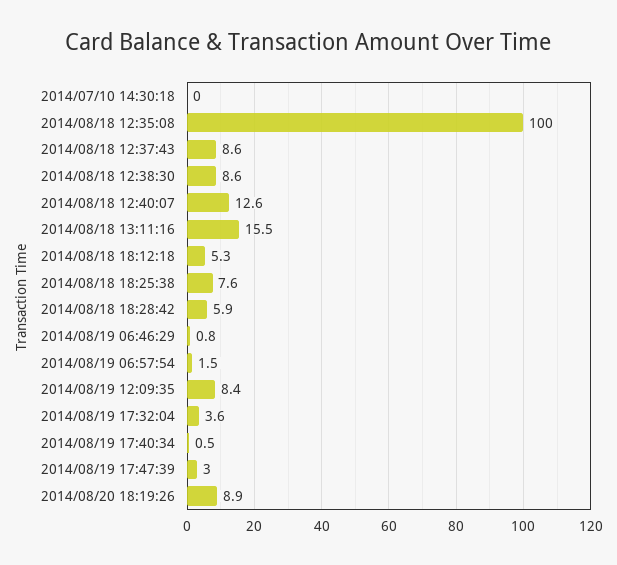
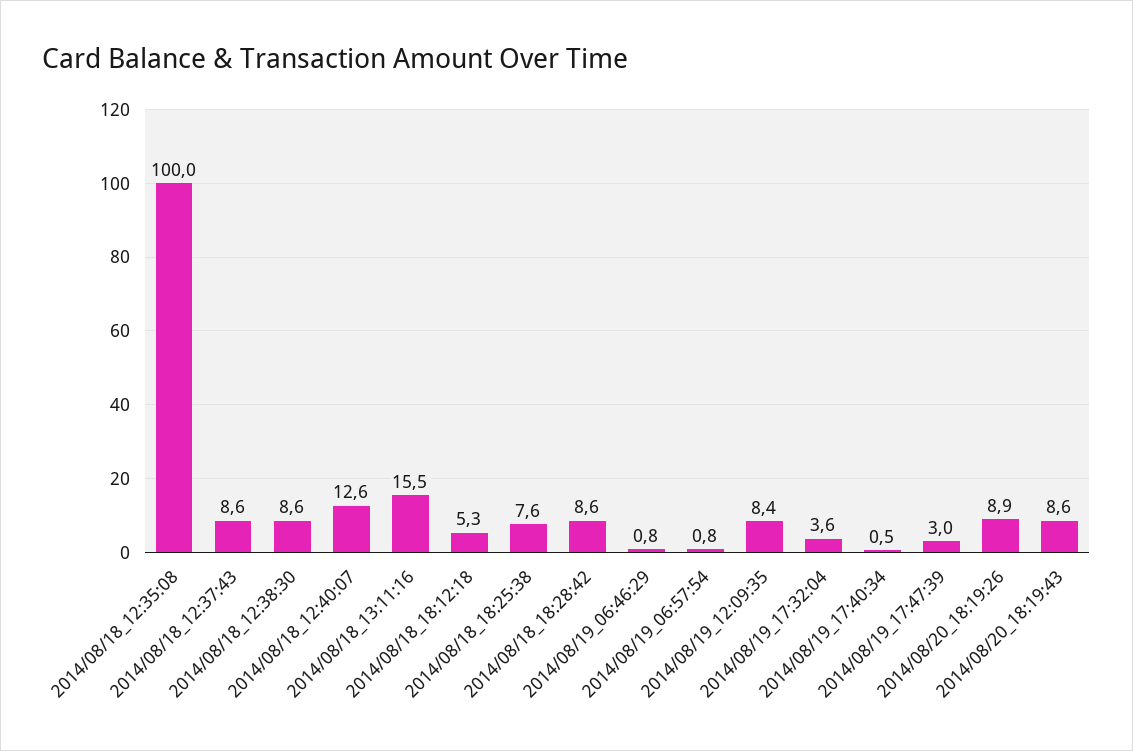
2014/07/10 14:30:18: 0 -> none
2014/08/18 18:28:42: 5.9 -> 8.6
2014/08/19 06:57:54: 1.5 -> 0.8
2014/08/20_18:19:43: none -> 8.6

